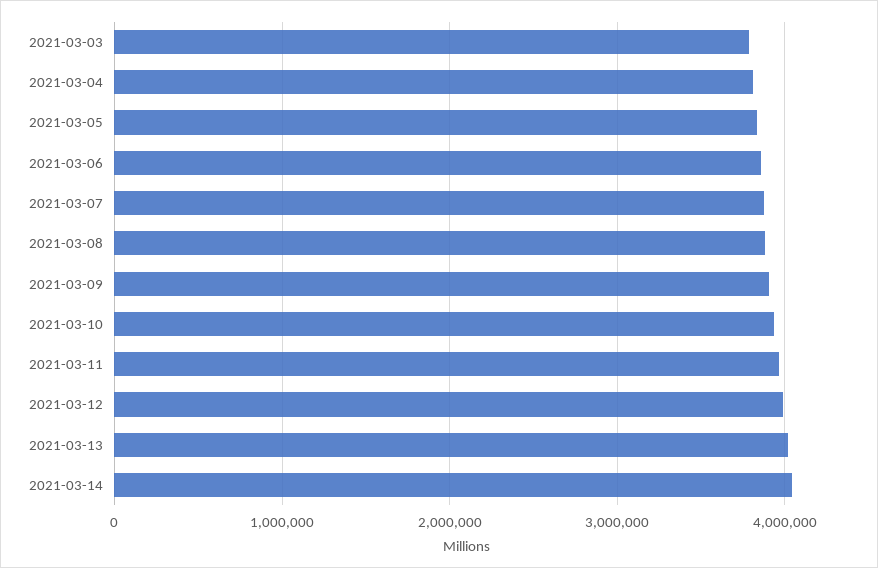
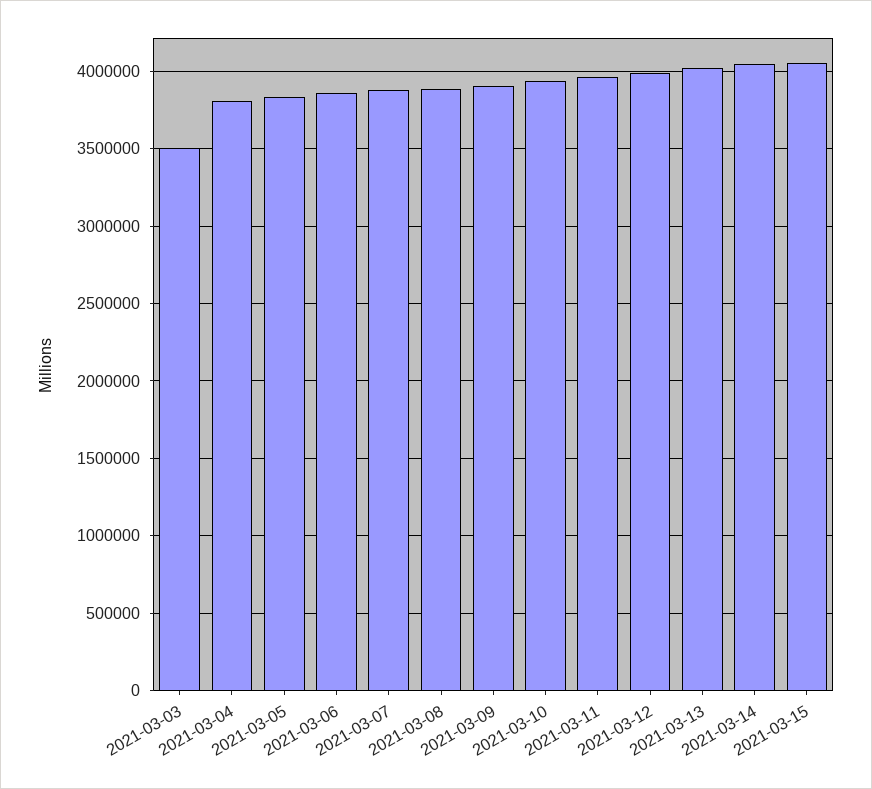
2021-03-03: 3800000 -> 3500000
2021-03-15: none -> 4050000

